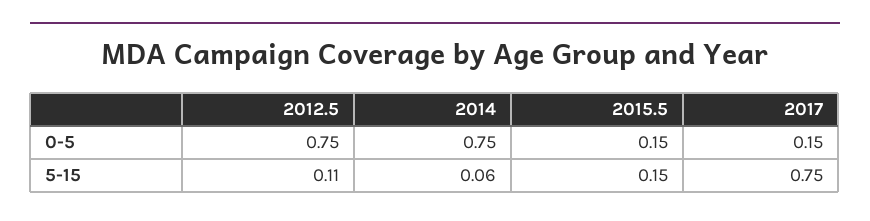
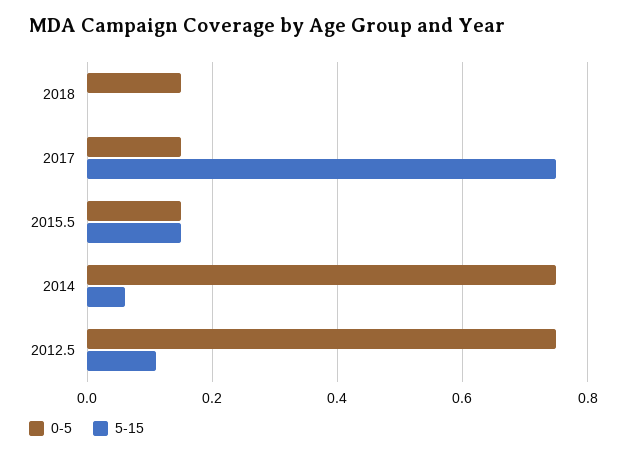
0-5, 2018: none -> 0.15
5-15, 2018: none -> 0

